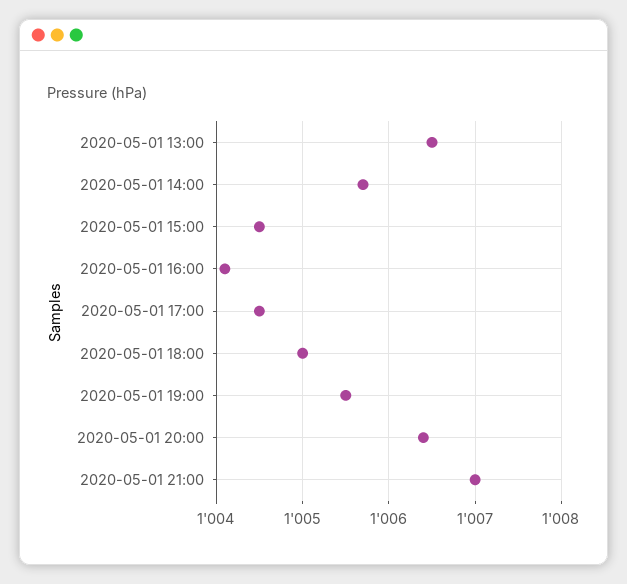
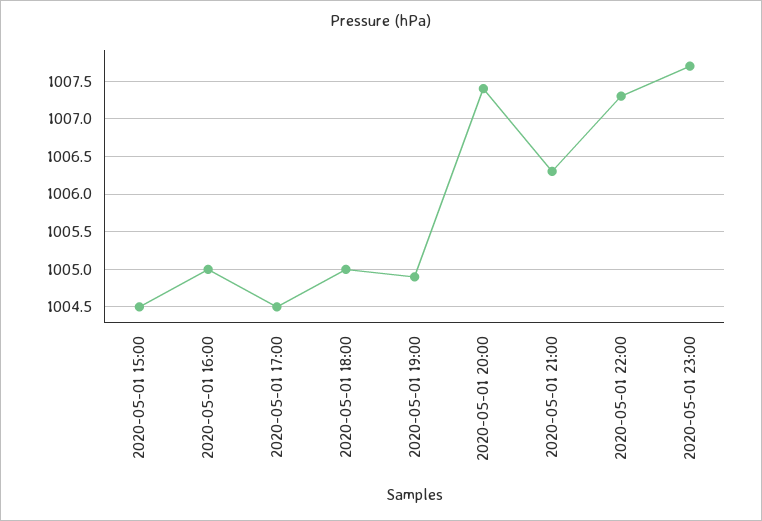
2020-05-01 13:00: 1006.5 -> none
2020-05-01 14:00: 1005.7 -> none
2020-05-01 16:00: 1004.1 -> 1005
2020-05-01 19:00: 1005.5 -> 1004.9
2020-05-01 20:00: 1006.4 -> 1007.4
2020-05-01 21:00: 1007 -> 1006.3
2020-05-01 22:00: none -> 1007.3
2020-05-01 23:00: none -> 1007.7

